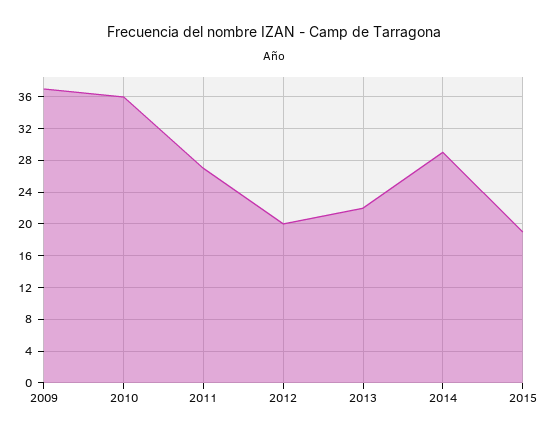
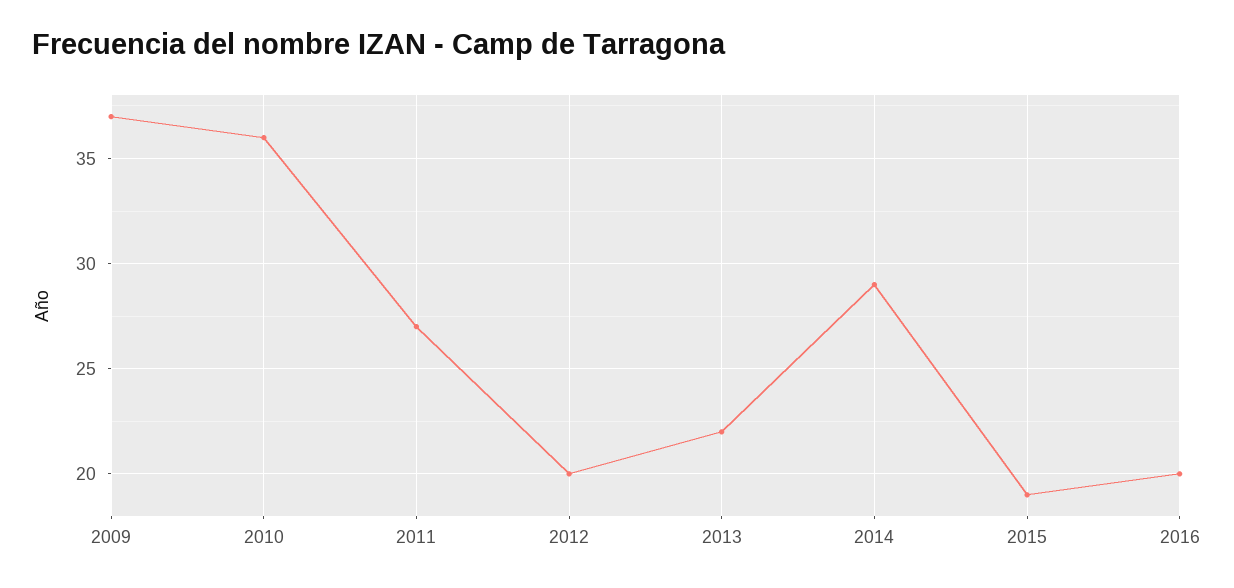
2016: none -> 20

